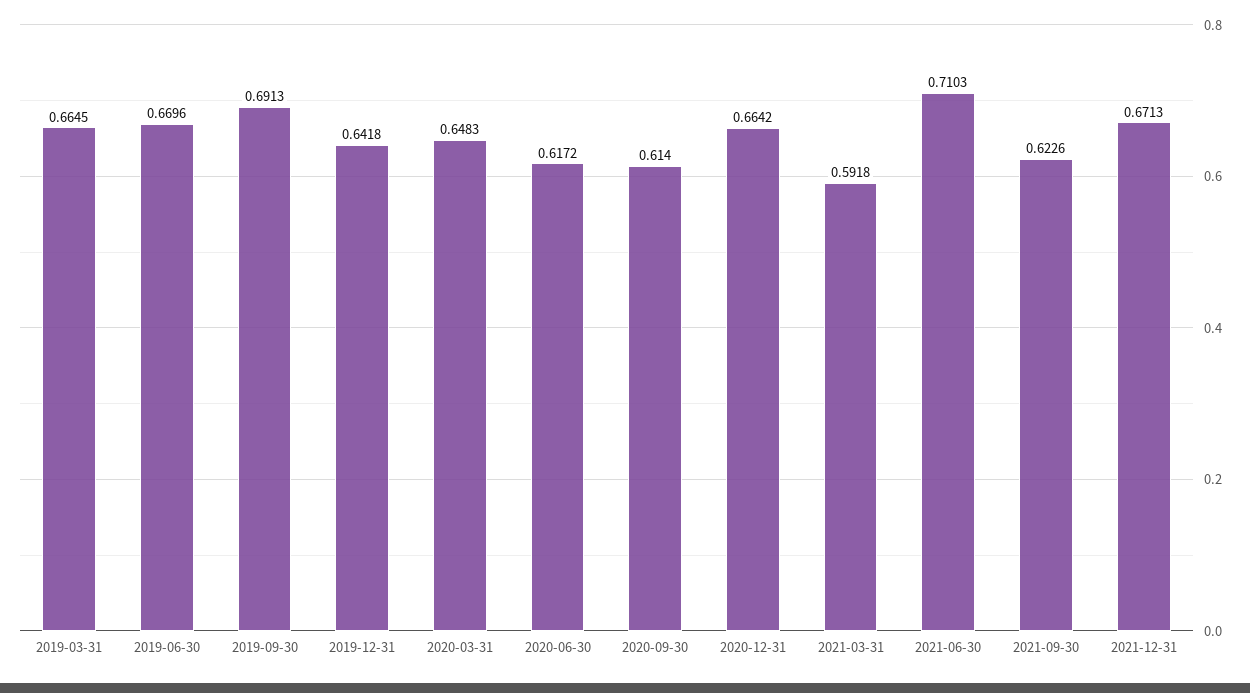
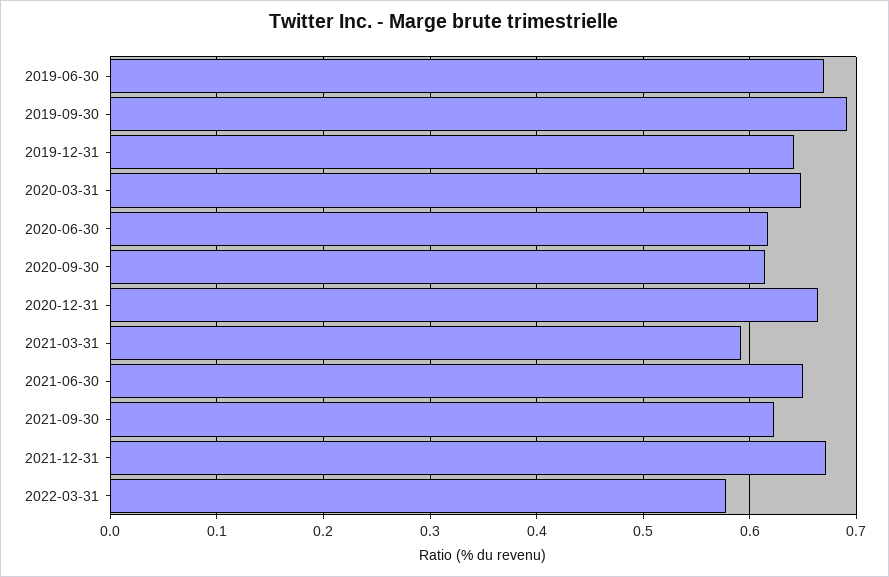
2019-03-31: 0.6645 -> none
2021-06-30: 0.7103 -> 0.65
2022-03-31: none -> 0.58

